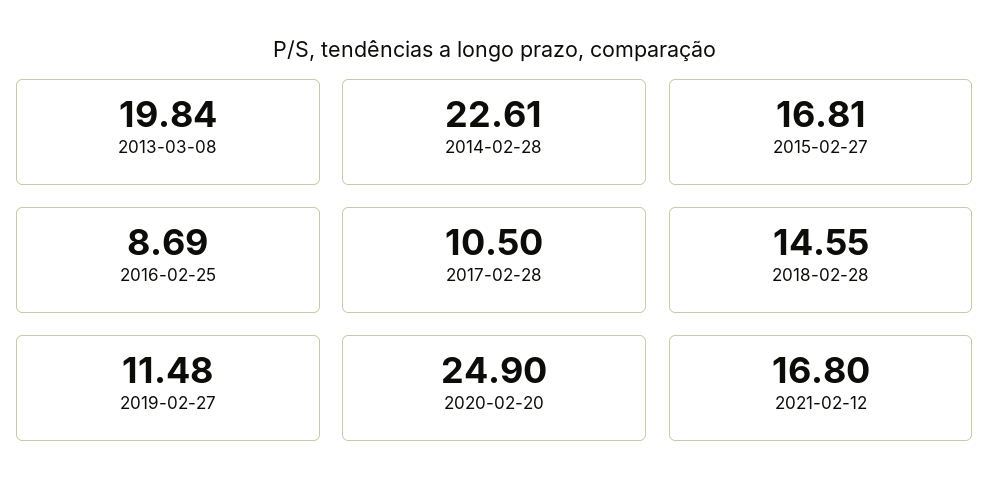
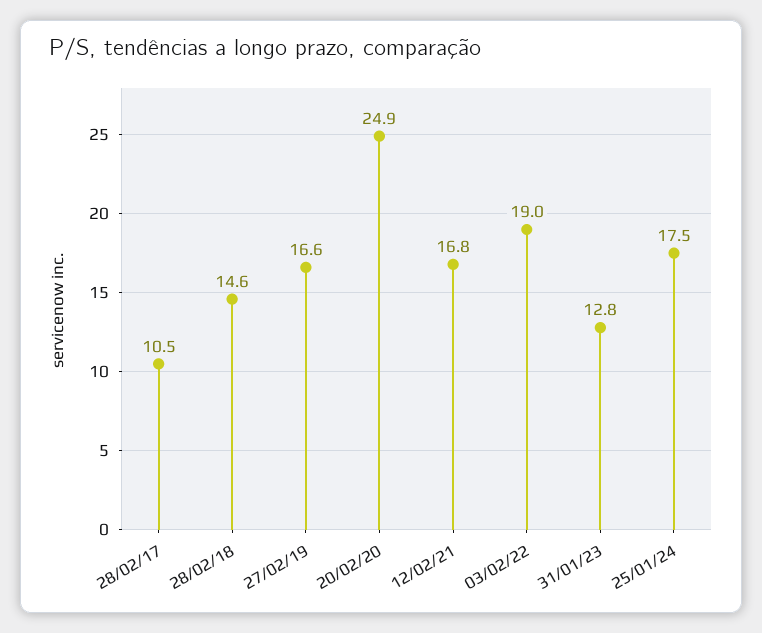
2013-03-08: 19.84 -> none
2014-02-28: 22.61 -> none
2015-02-27: 16.81 -> none
2016-02-25: 8.69 -> none
2019-02-27: 11.48 -> 16.6
03/02/22: none -> 19
31/01/23: none -> 12.8
25/01/24: none -> 17.5

